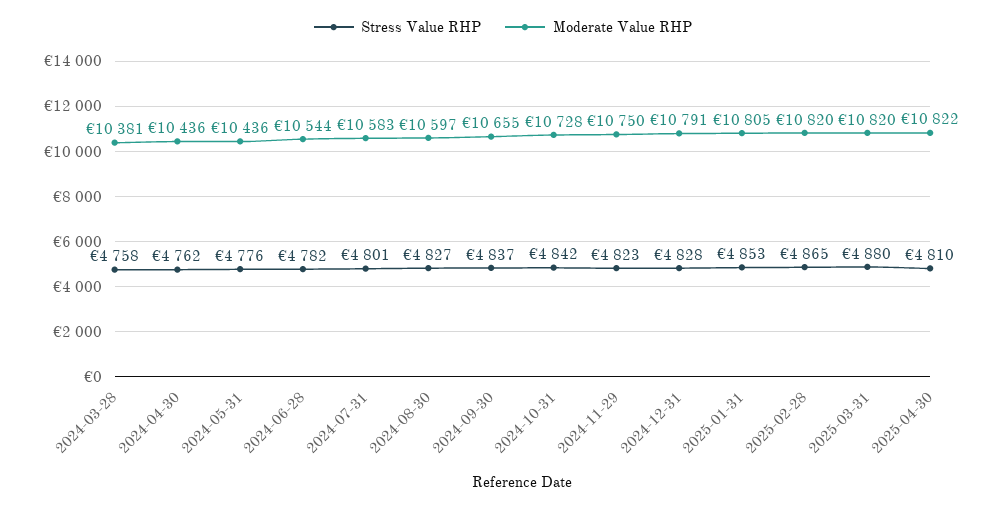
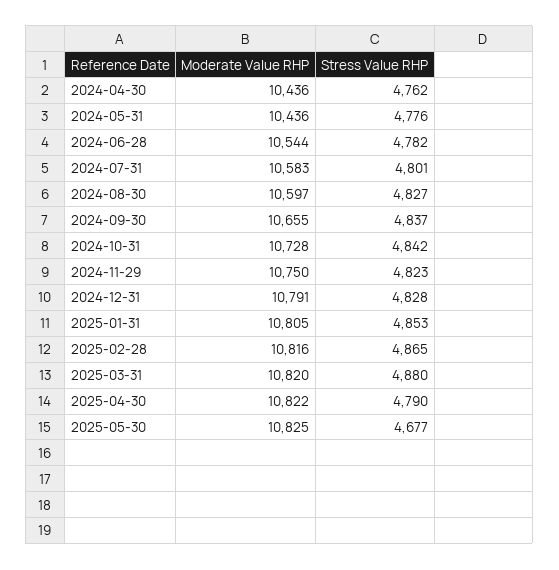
Stress Value RHP, 2024-03-28: 4758 -> none
Moderate Value RHP, 2024-03-28: 10381 -> none
Moderate Value RHP, 2025-02-28: 10820 -> 10816
Stress Value RHP, 2025-04-30: 4810 -> 4790
Moderate Value RHP, 2025-05-30: none -> 10825
Stress Value RHP, 2025-05-30: none -> 4677

